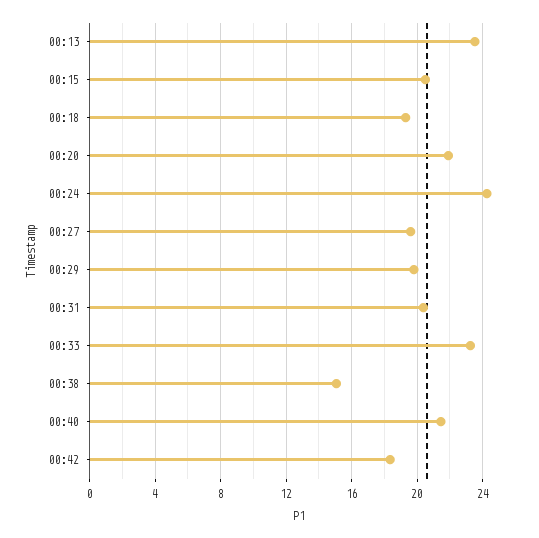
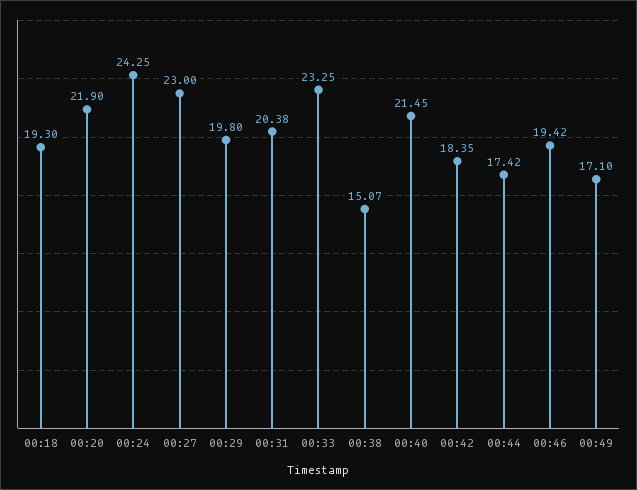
00:13: 23.5 -> none
00:15: 20.5 -> none
00:27: 19.5 -> 23
00:44: none -> 17.42
00:46: none -> 19.42
00:49: none -> 17.1

